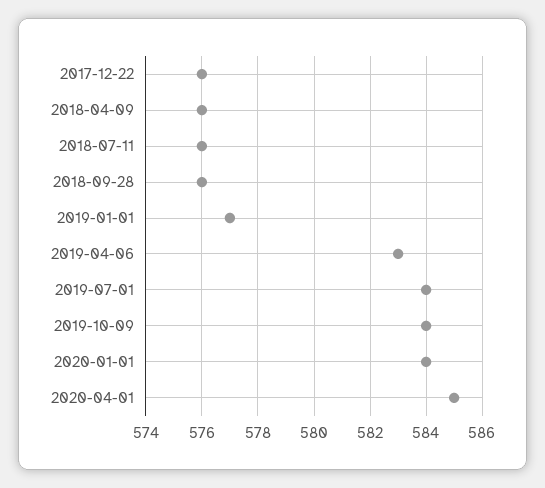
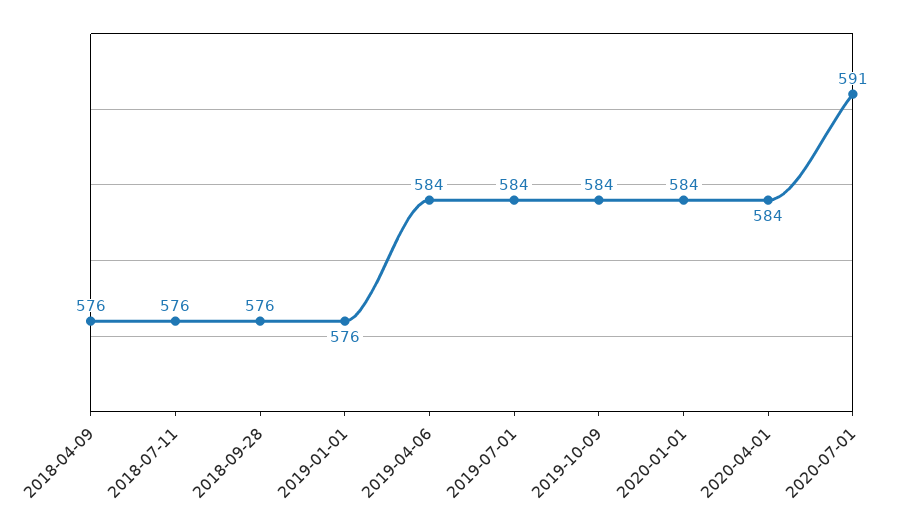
2017-12-22: 576 -> none
2019-01-01: 577 -> 576
2019-04-06: 583 -> 584
2020-04-01: 585 -> 584
2020-07-01: none -> 591

